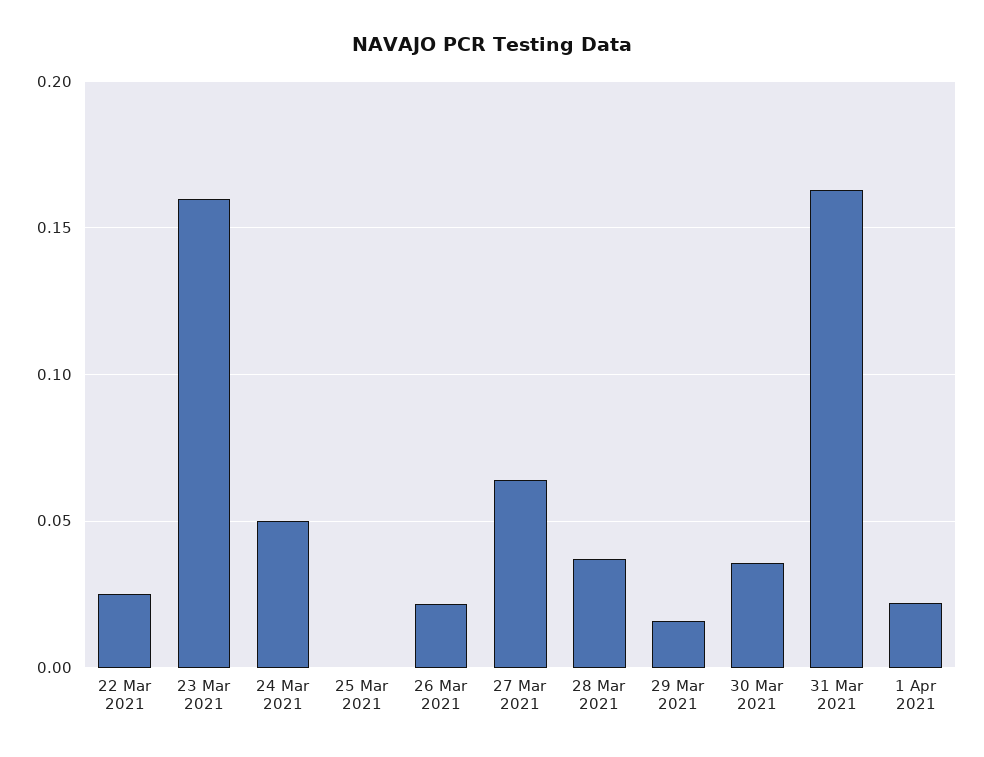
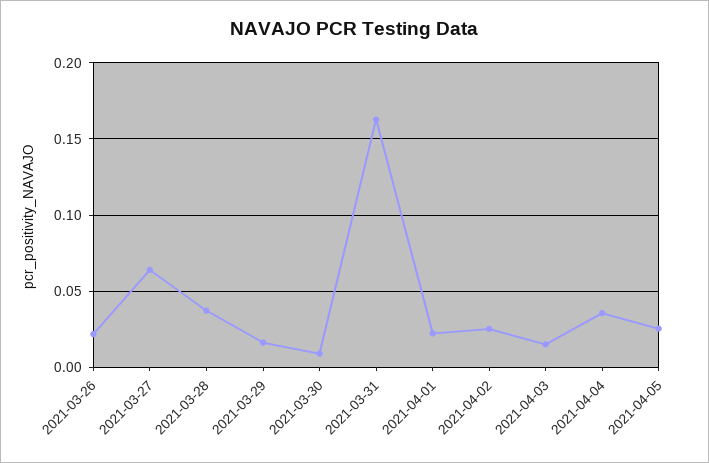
22 Mar 2021: 0.025 -> none
23 Mar 2021: 0.16 -> none
24 Mar 2021: 0.05 -> none
25 Mar 2021: 0 -> none
30 Mar 2021: 0.035 -> 0.01
2021-04-02: none -> 0.025
2021-04-03: none -> 0.015
2021-04-04: none -> 0.035
2021-04-05: none -> 0.025

